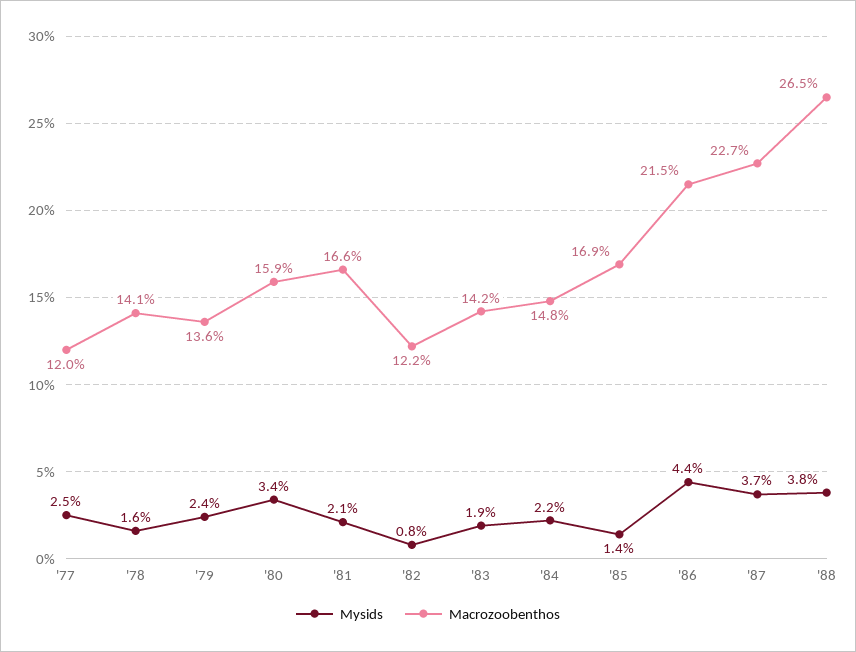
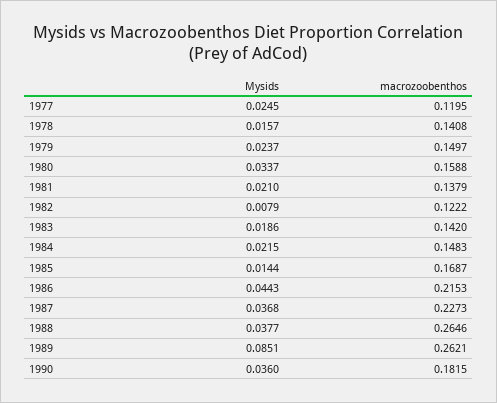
Macrozoobenthos, '79: 0.136 -> 0.1497
Macrozoobenthos, '81: 0.166 -> 0.1379
Mysids, 1989: none -> 0.0851
Macrozoobenthos, 1989: none -> 0.2621
Mysids, 1990: none -> 0.036
Macrozoobenthos, 1990: none -> 0.1815

